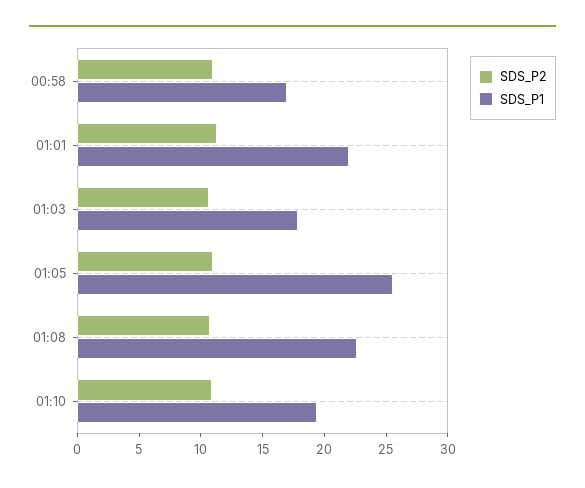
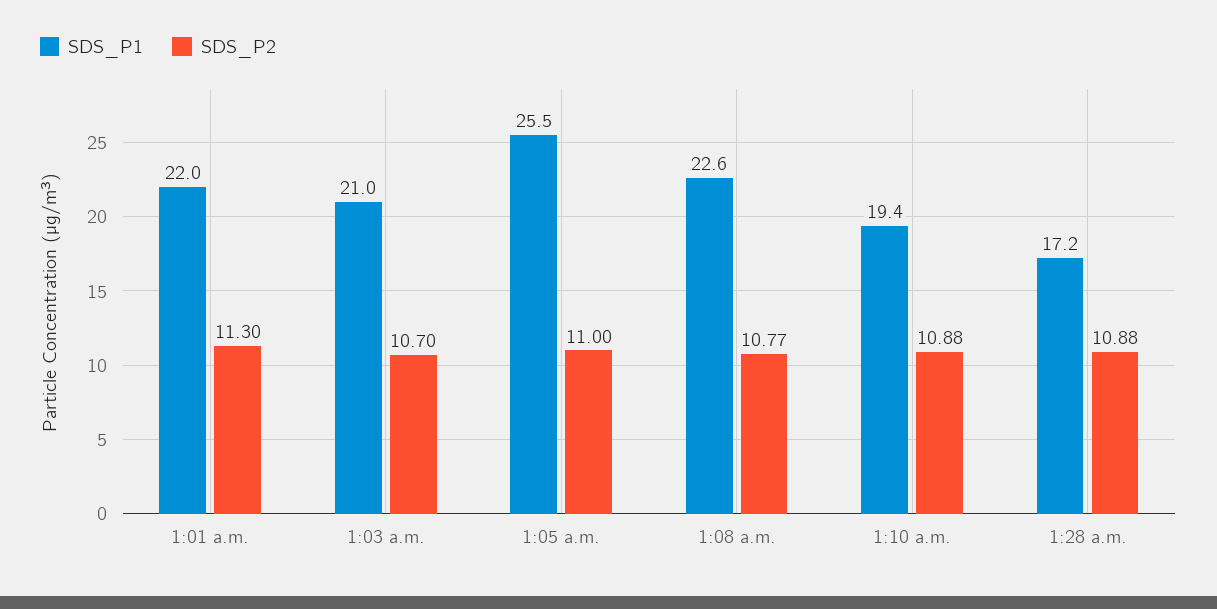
SDS_P2, 00:58: 11 -> none
SDS_P1, 00:58: 17 -> none
SDS_P1, 01:03: 18 -> 21
SDS_P1, 1:28 a.m.: none -> 17.2
SDS_P2, 1:28 a.m.: none -> 10.88

